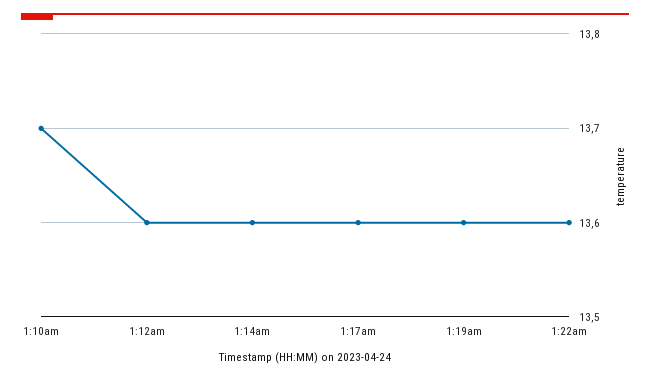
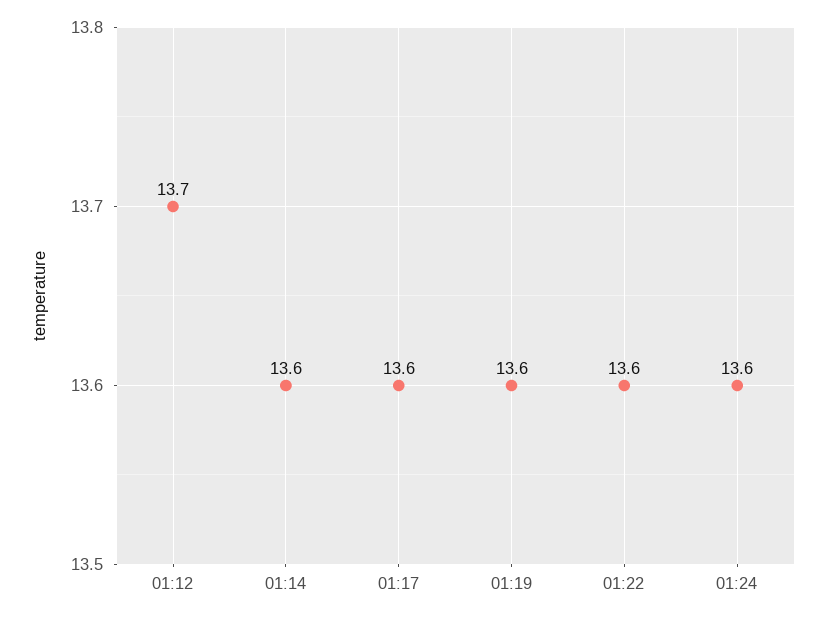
1:10am: 13.7 -> none
1:12am: 13.6 -> 13.7
01:24: none -> 13.6

